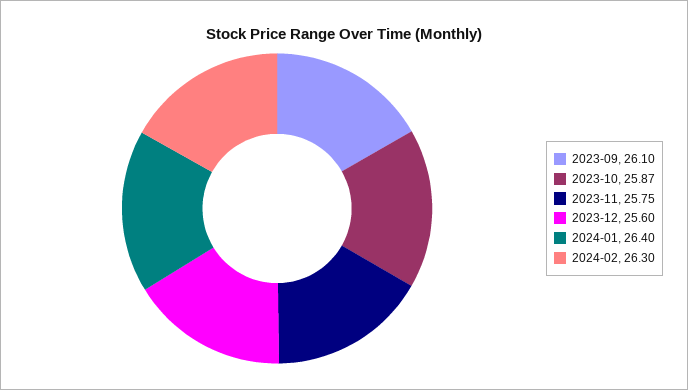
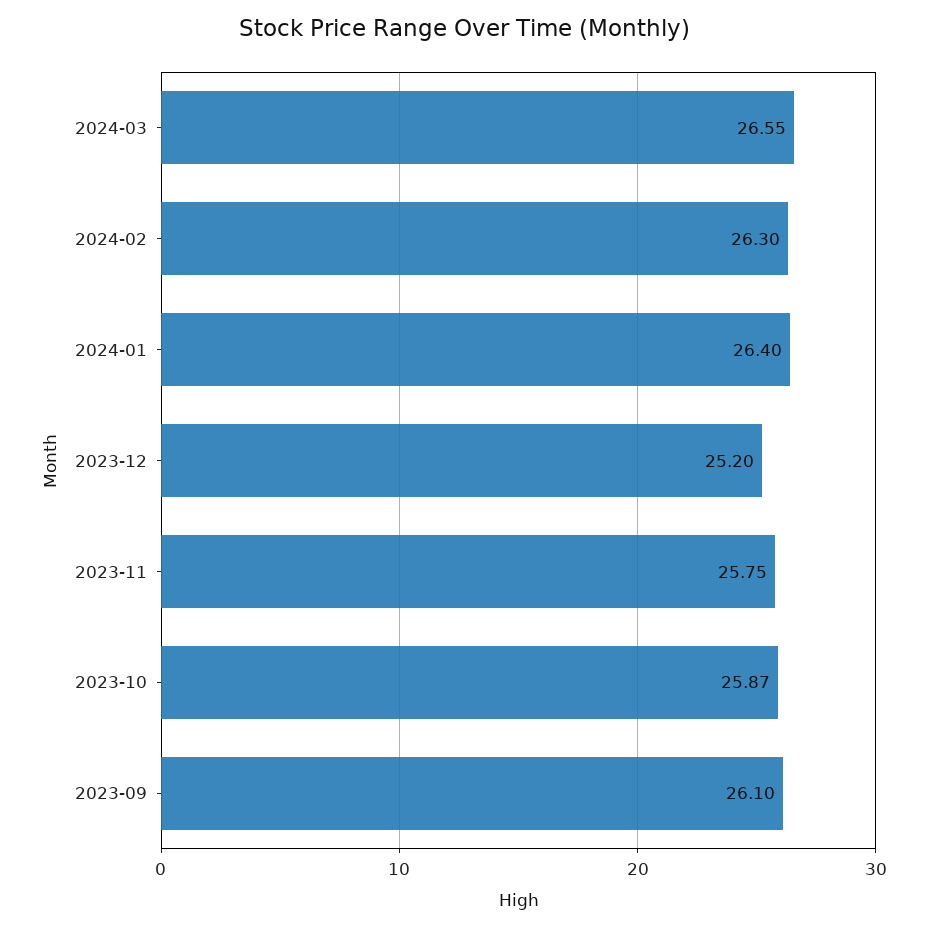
2023-12: 25.6 -> 25.2
2024-03: none -> 26.55

